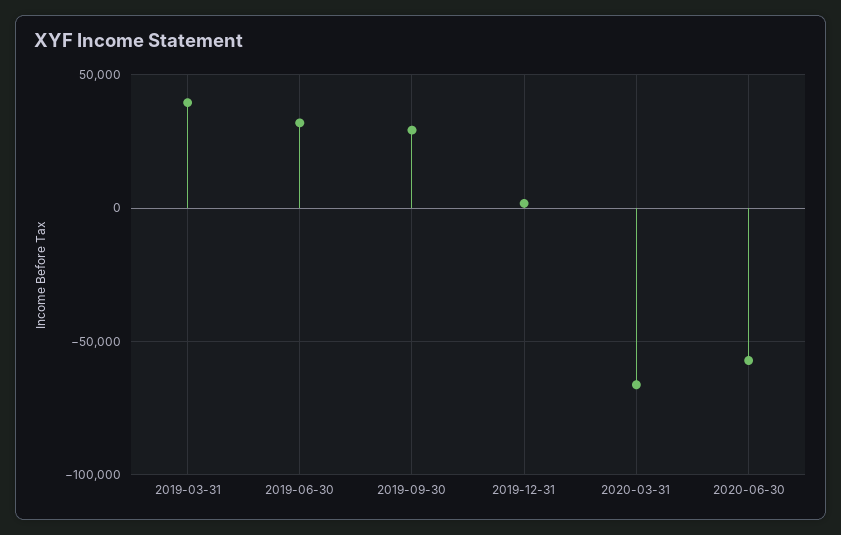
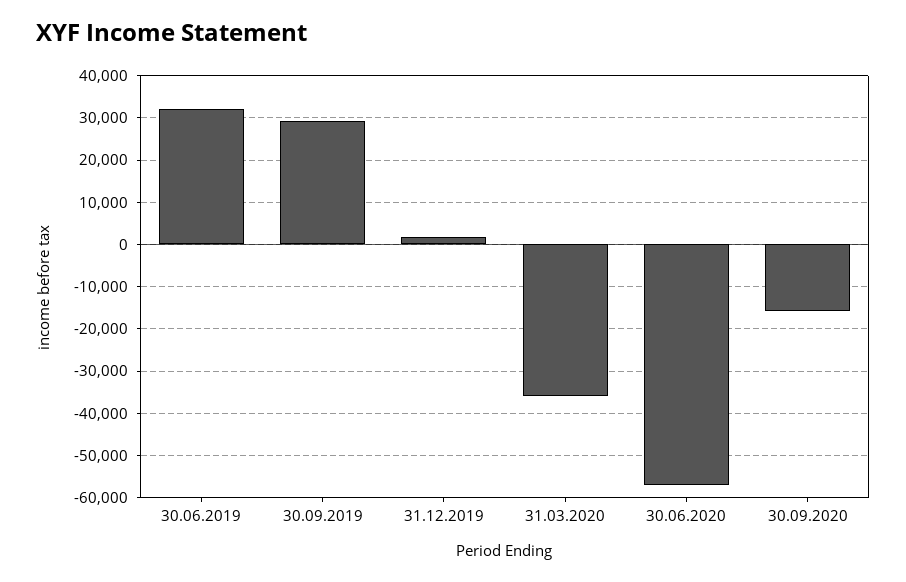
2019-03-31: 40000 -> none
2020-03-31: -65000 -> -36000
30.09.2020: none -> -16000

